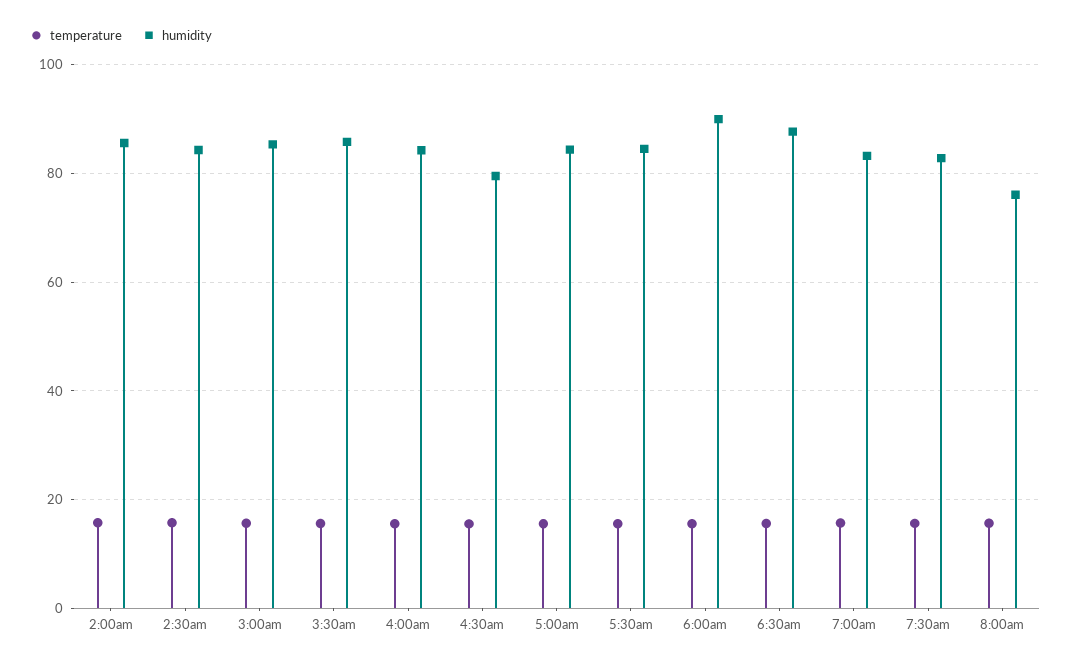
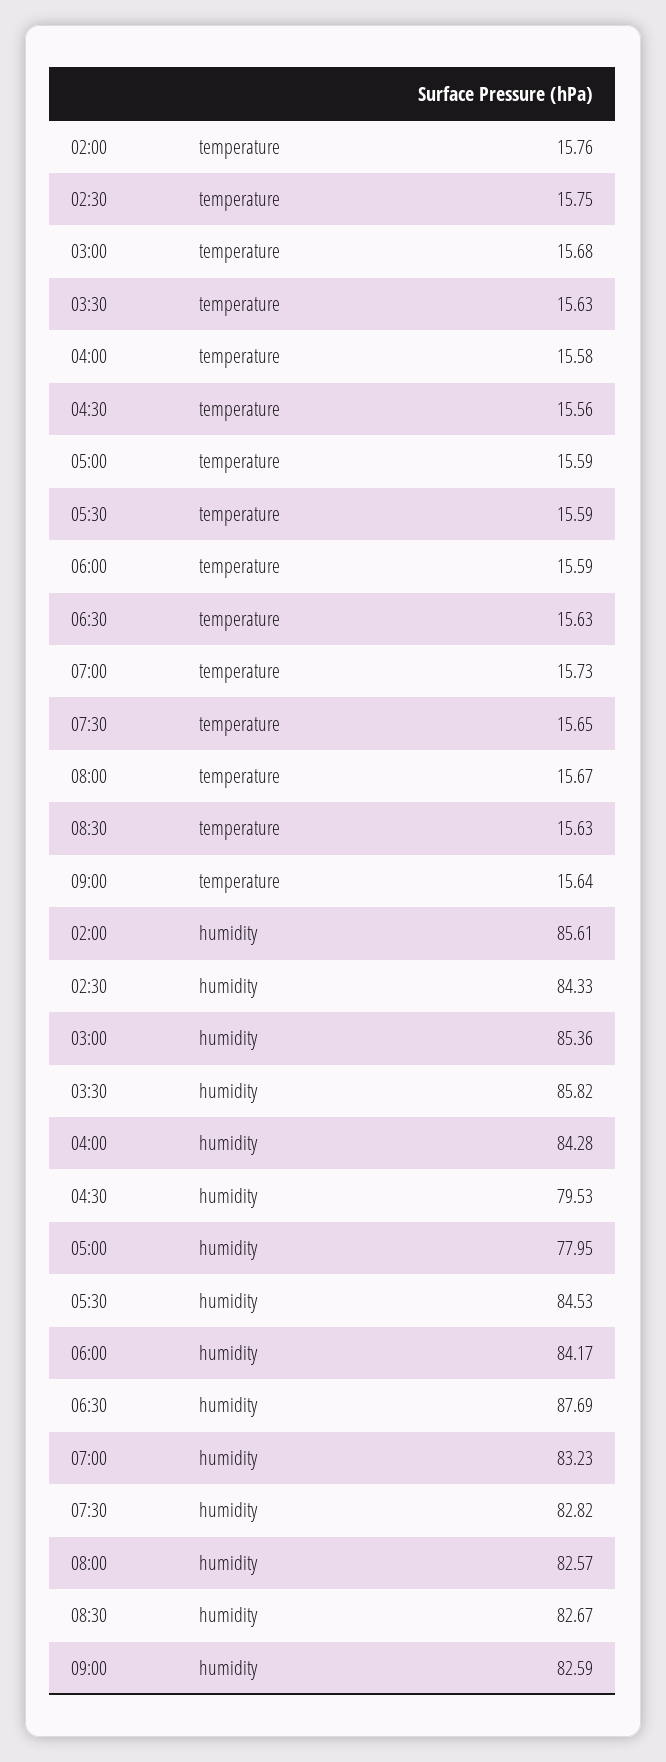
humidity, 5:00am: 84 -> 77.95
humidity, 6:00am: 90 -> 84.17
humidity, 8:00am: 76 -> 82.57
temperature, 08:30: none -> 15.63
temperature, 09:00: none -> 15.64
humidity, 08:30: none -> 82.67
humidity, 09:00: none -> 82.59

